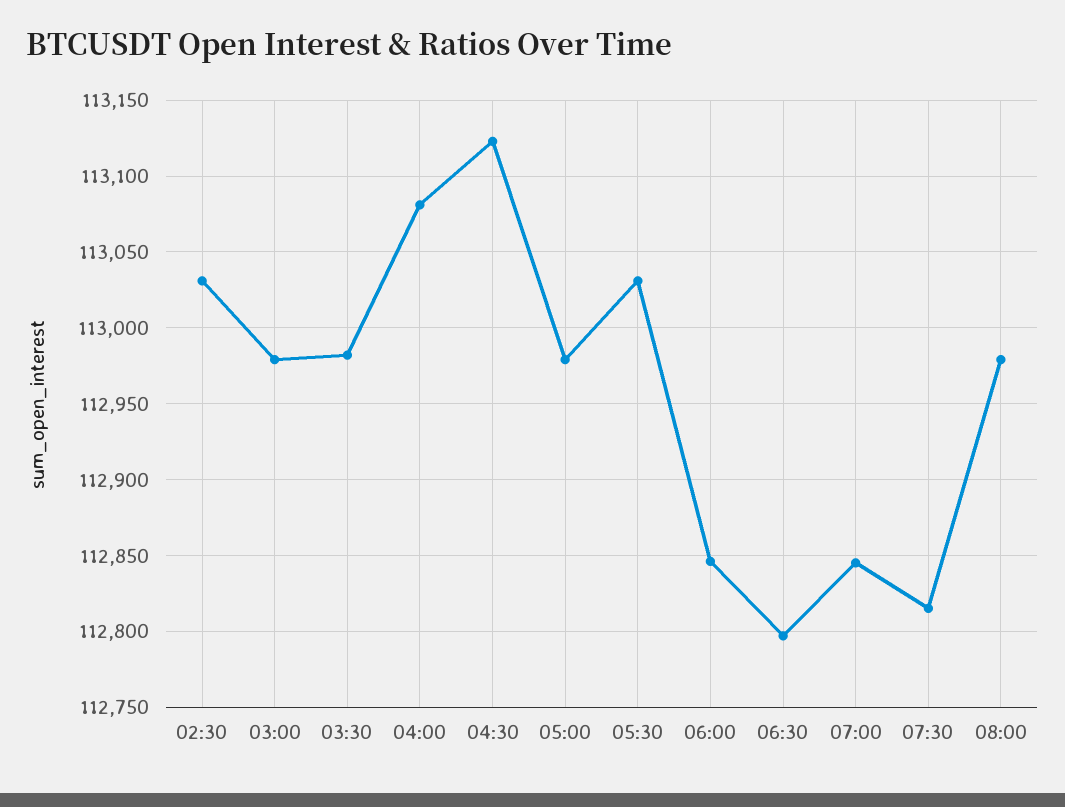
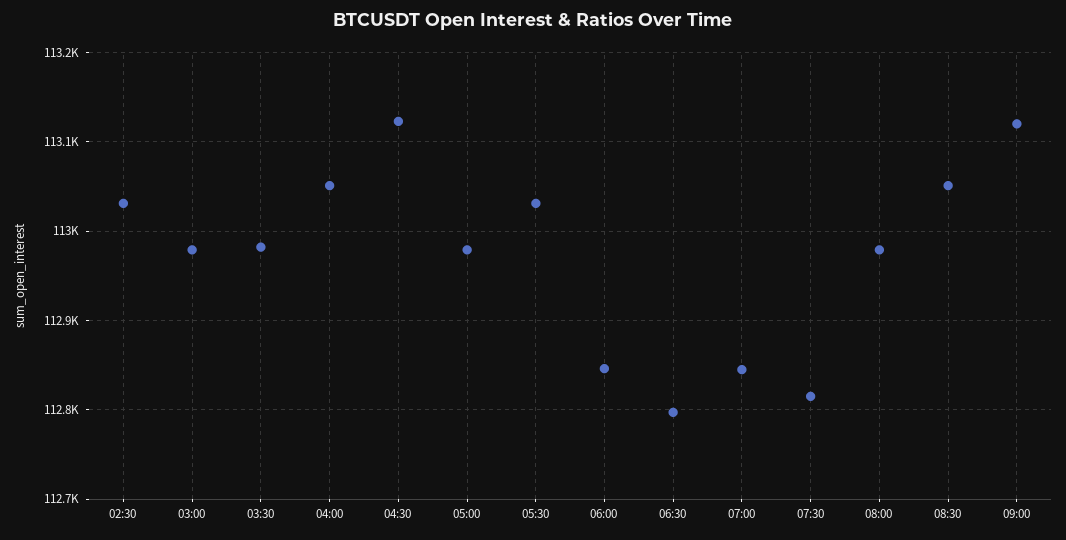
04:00: 113080 -> 113050
08:30: none -> 113050
09:00: none -> 113120

